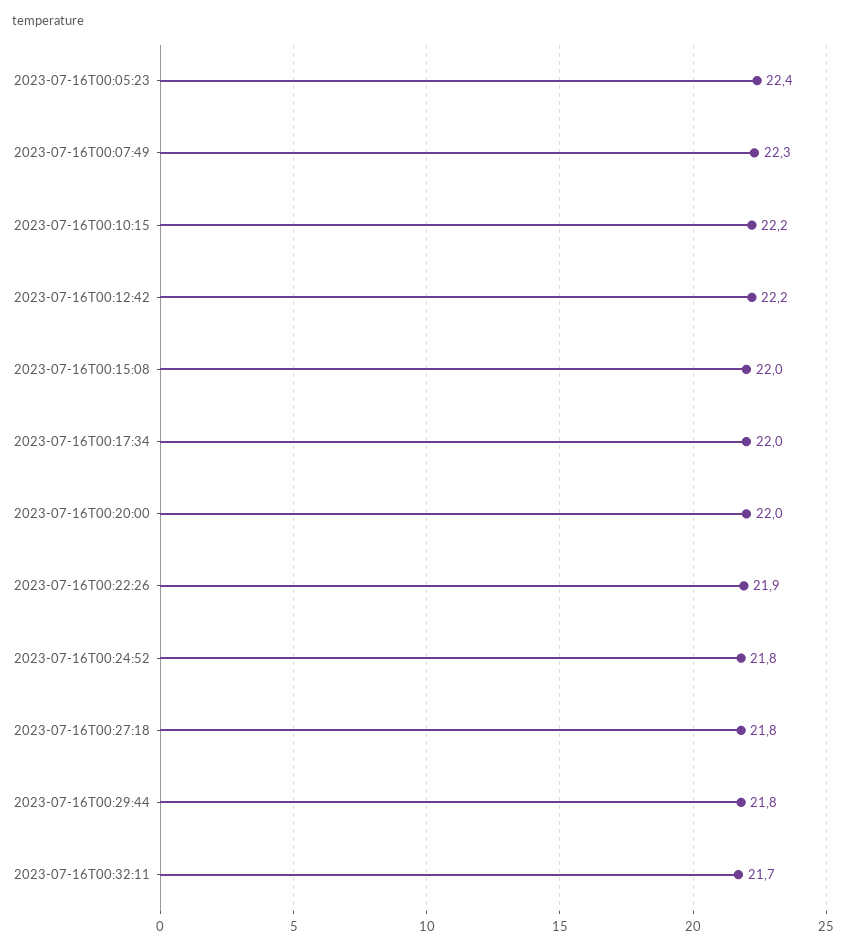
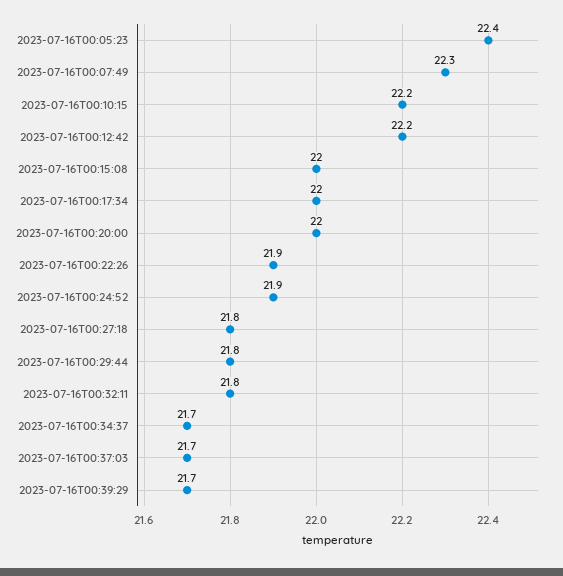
2023-07-16T00:24:52: 21.8 -> 21.9
2023-07-16T00:32:11: 21.7 -> 21.8
2023-07-16T00:34:37: none -> 21.7
2023-07-16T00:37:03: none -> 21.7
2023-07-16T00:39:29: none -> 21.7

